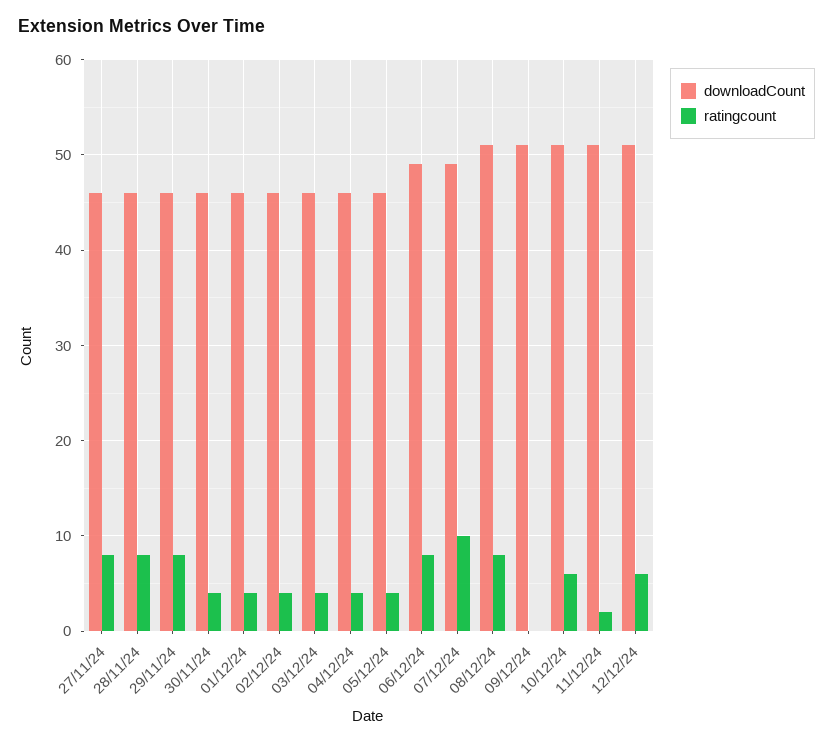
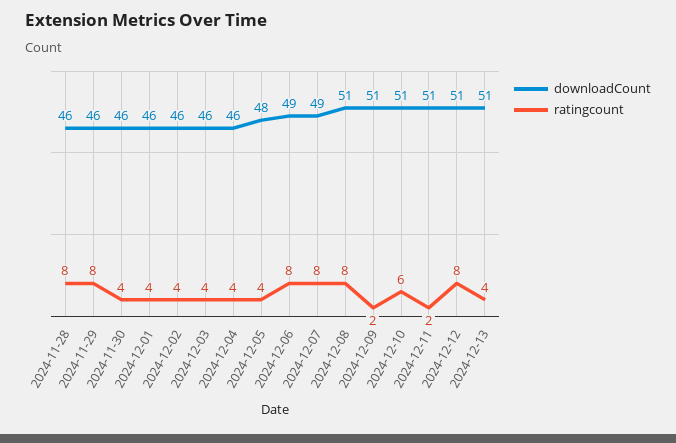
downloadCount, 27/11/24: 46 -> none
ratingcount, 27/11/24: 8 -> none
downloadCount, 05/12/24: 46 -> 48
ratingcount, 07/12/24: 10 -> 8
ratingcount, 09/12/24: 0 -> 2
ratingcount, 12/12/24: 6 -> 8
downloadCount, 2024-12-13: none -> 51
ratingcount, 2024-12-13: none -> 4

